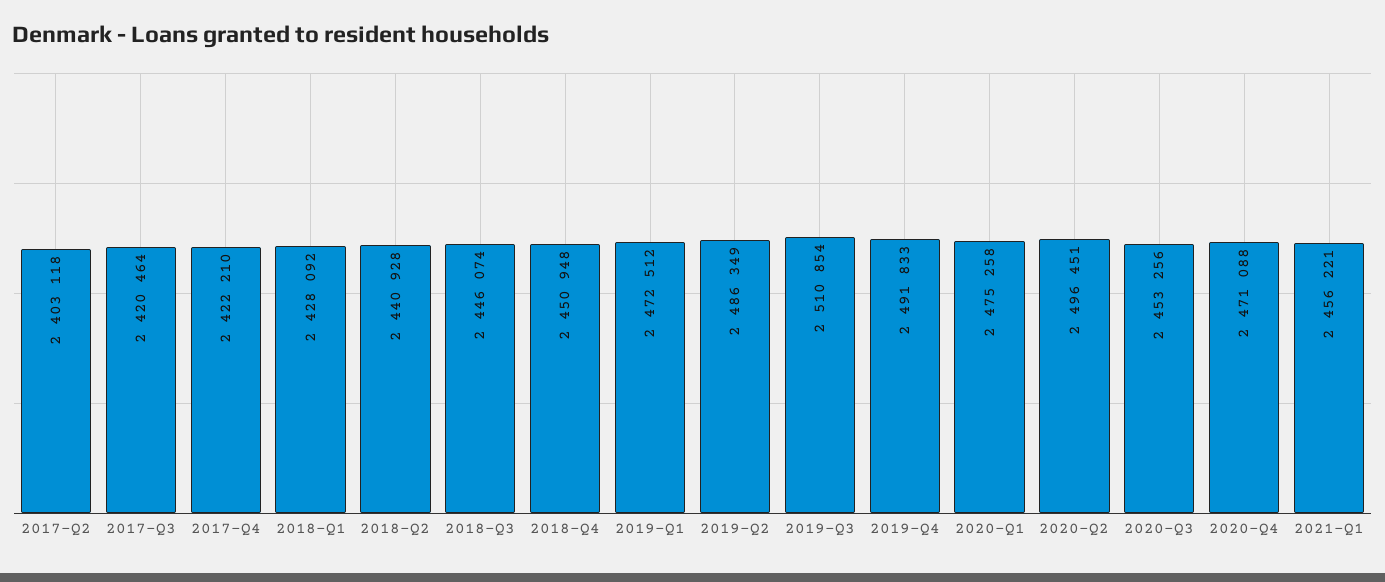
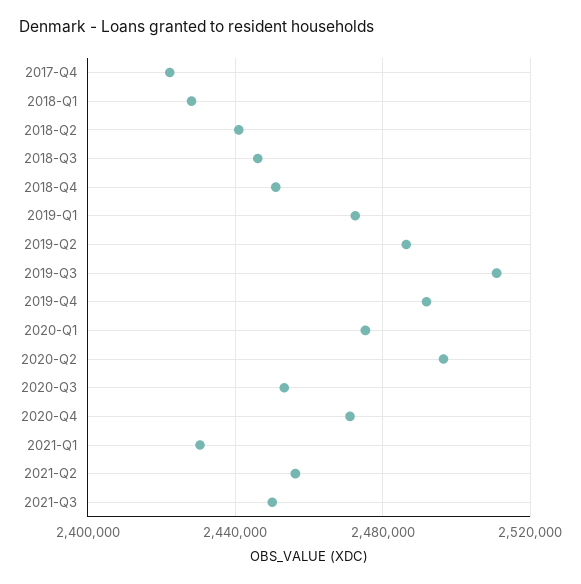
2017-Q2: 2403118 -> none
2017-Q3: 2420464 -> none
2021-Q1: 2456221 -> 2430000
2021-Q2: none -> 2455000
2021-Q3: none -> 2450000

